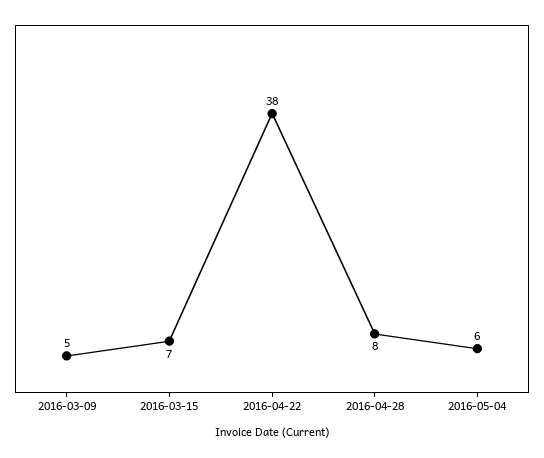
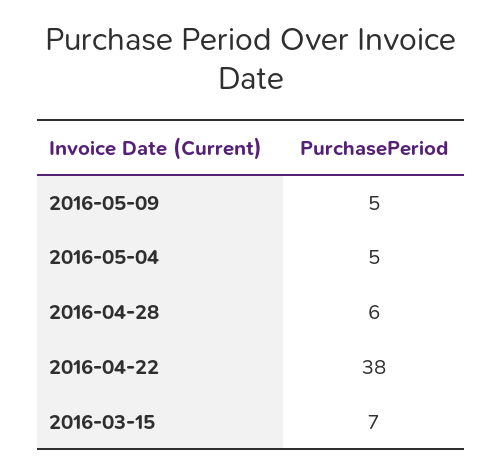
2016-03-09: 5 -> none
2016-04-28: 8 -> 6
2016-05-04: 6 -> 5
2016-05-09: none -> 5

